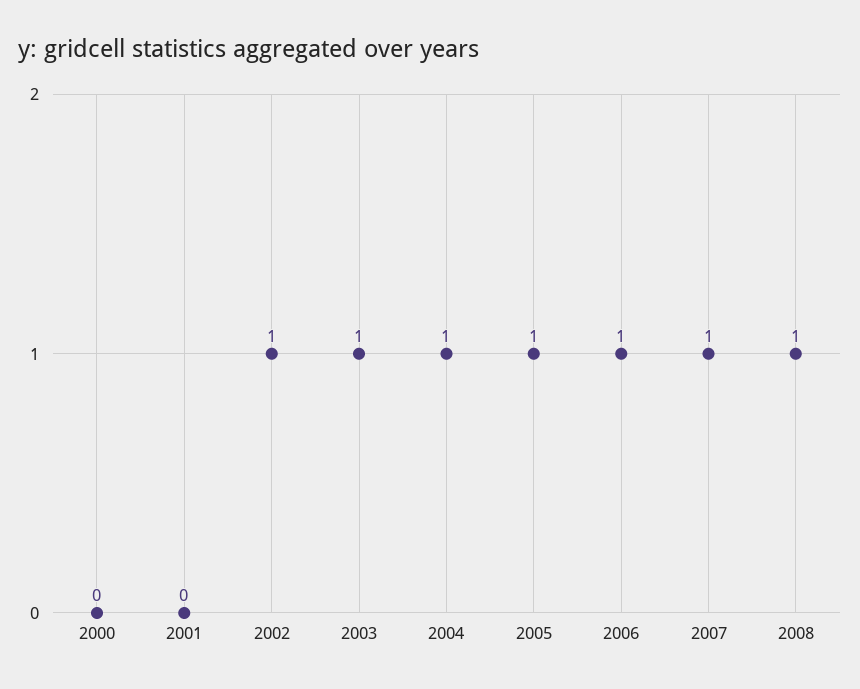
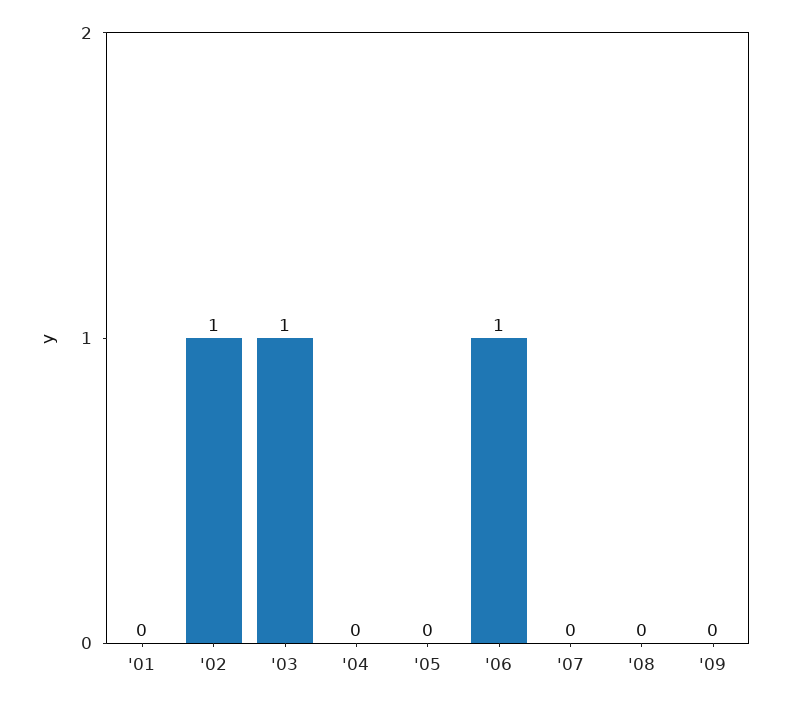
2000: 0 -> none
2004: 1 -> 0
2005: 1 -> 0
2007: 1 -> 0
2008: 1 -> 0
'09: none -> 0

